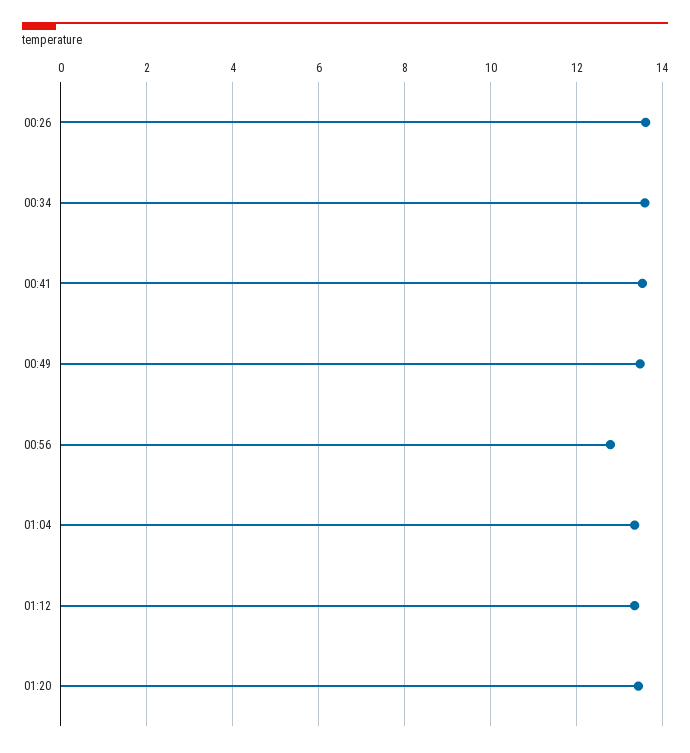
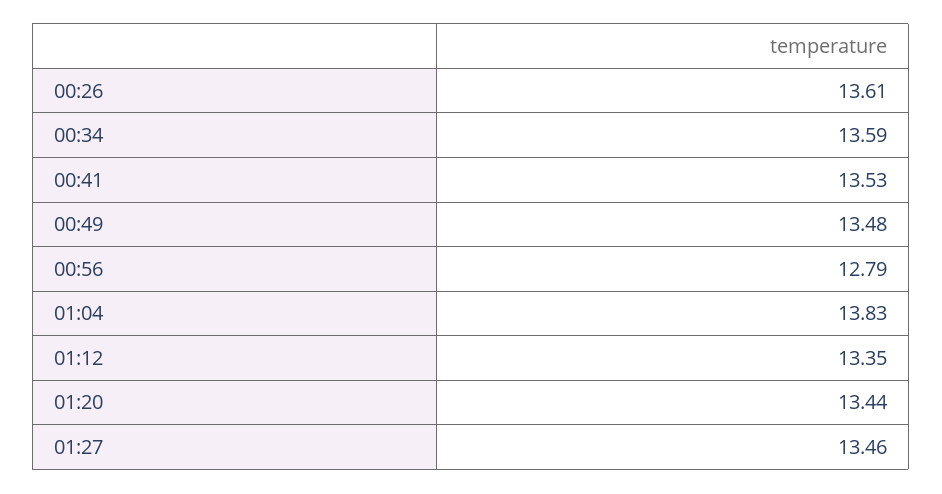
01:04: 13.4 -> 13.83
01:27: none -> 13.46

